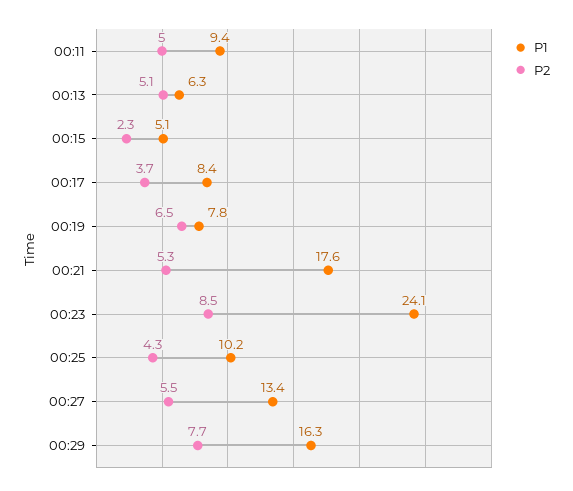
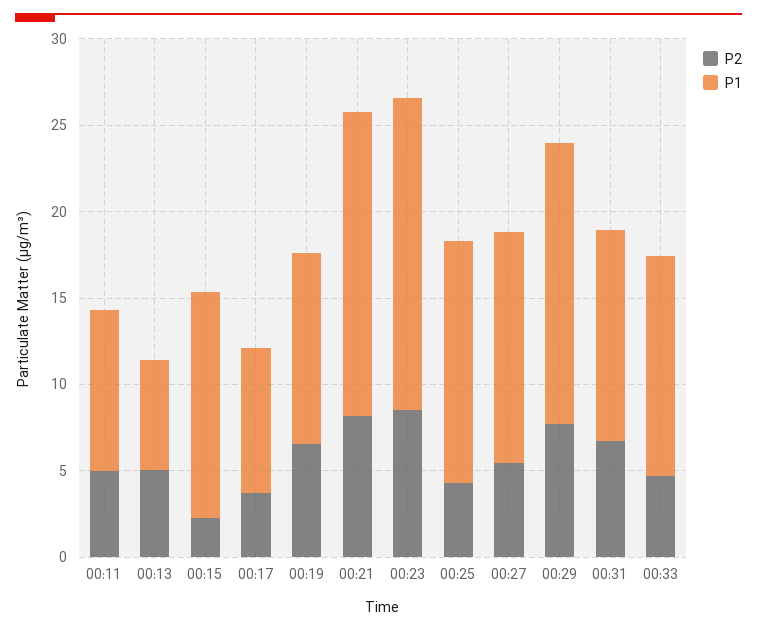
P1, 00:15: 5.1 -> 13
P1, 00:19: 7.8 -> 11
P2, 00:21: 5.3 -> 8
P1, 00:23: 24.1 -> 18
P1, 00:25: 10.2 -> 14
P2, 00:31: none -> 7
P1, 00:31: none -> 12
P2, 00:33: none -> 5
P1, 00:33: none -> 13

